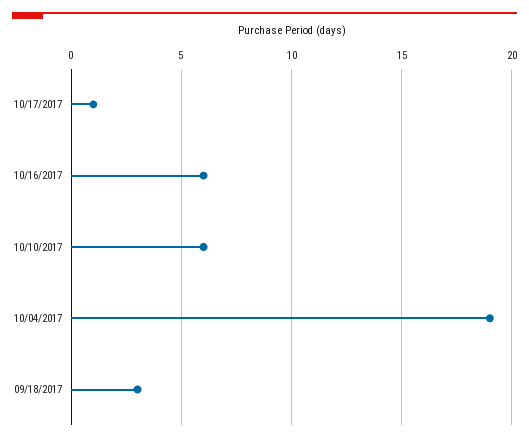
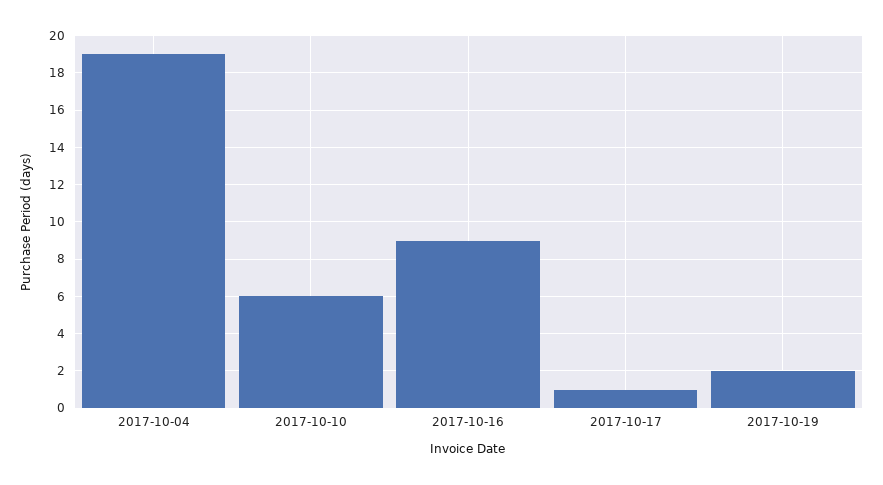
10/16/2017: 6 -> 9
09/18/2017: 3 -> none
2017-10-19: none -> 2

